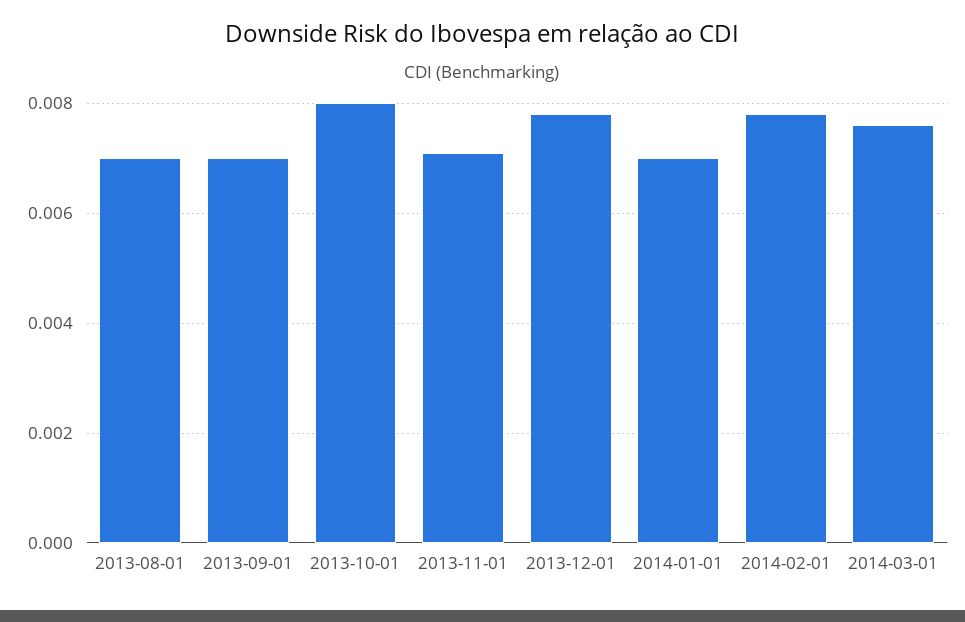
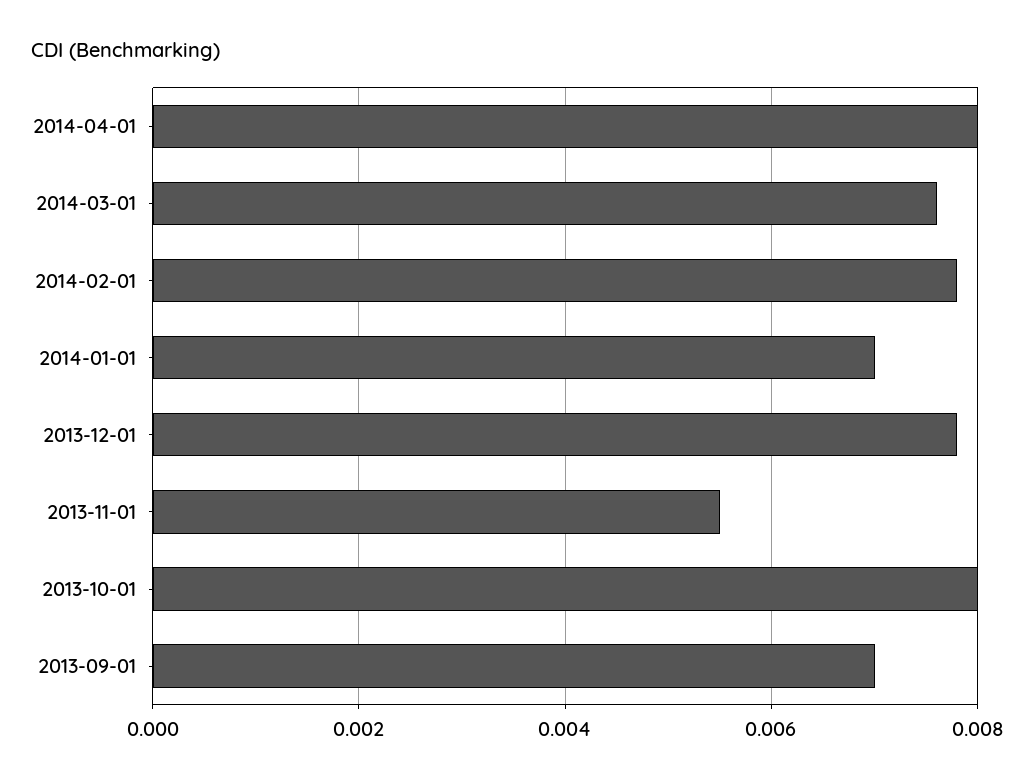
2013-08-01: 0.007 -> none
2013-11-01: 0.007 -> 0.0055
2014-04-01: none -> 0.008

